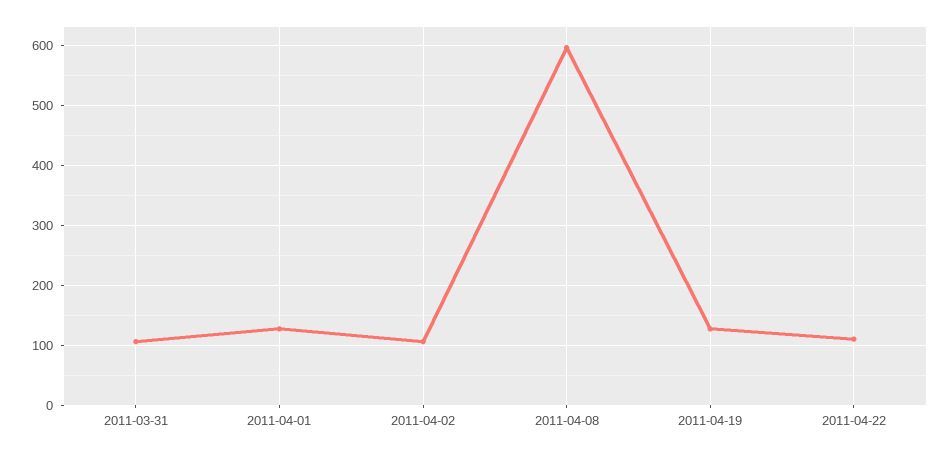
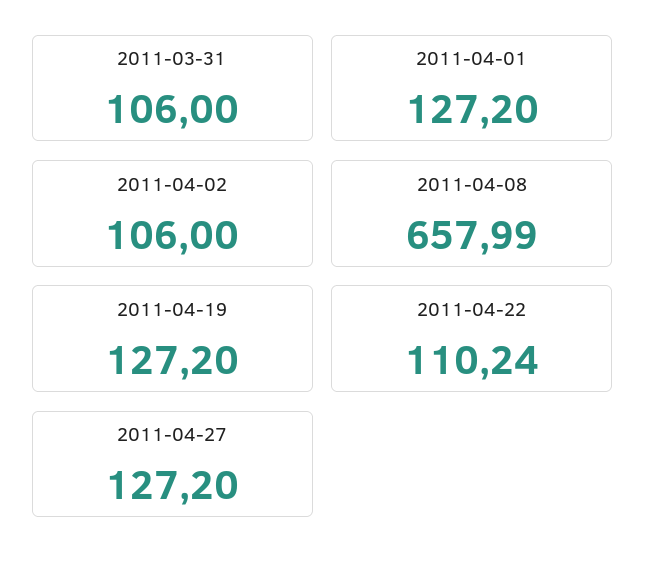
2011-04-08: 600 -> 657.99
2011-04-27: none -> 127.2

